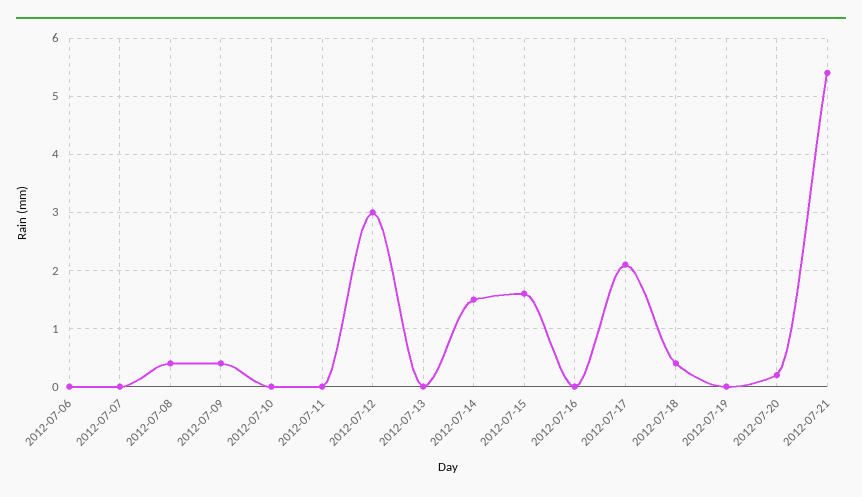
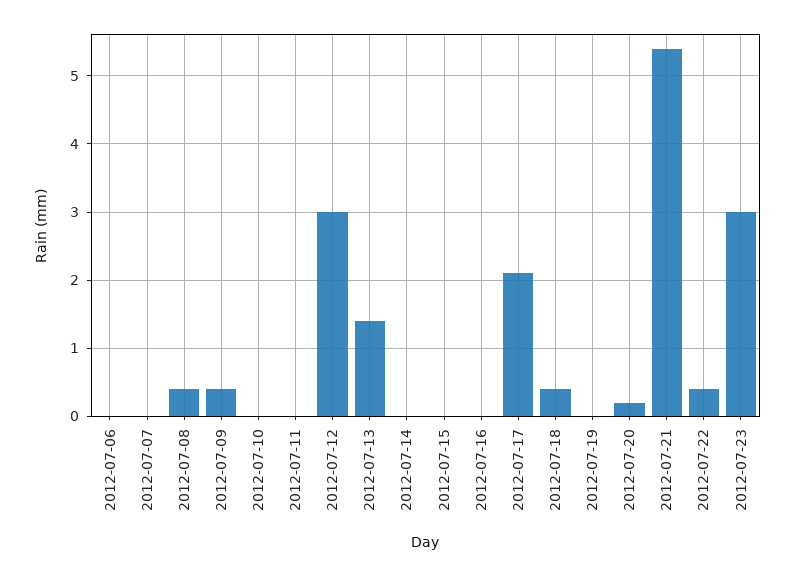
2012-07-13: 0 -> 1.4
2012-07-14: 1.5 -> 0
2012-07-15: 1.5 -> 0
2012-07-22: none -> 0.4
2012-07-23: none -> 3

